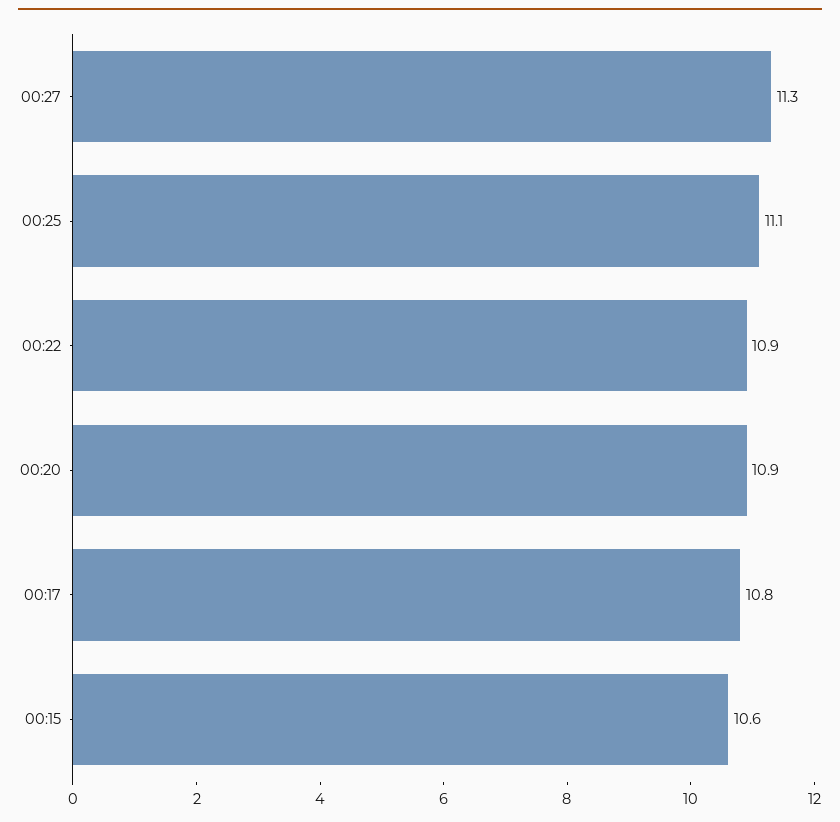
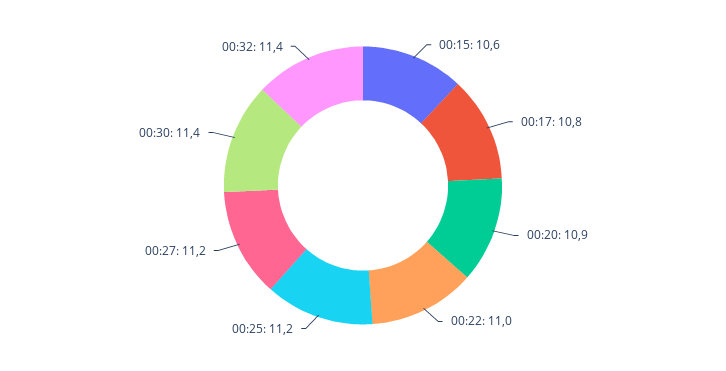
00:27: 11.3 -> 11.2
00:25: 11.1 -> 11.2
00:22: 10.9 -> 11
00:30: none -> 11.4
00:32: none -> 11.4

